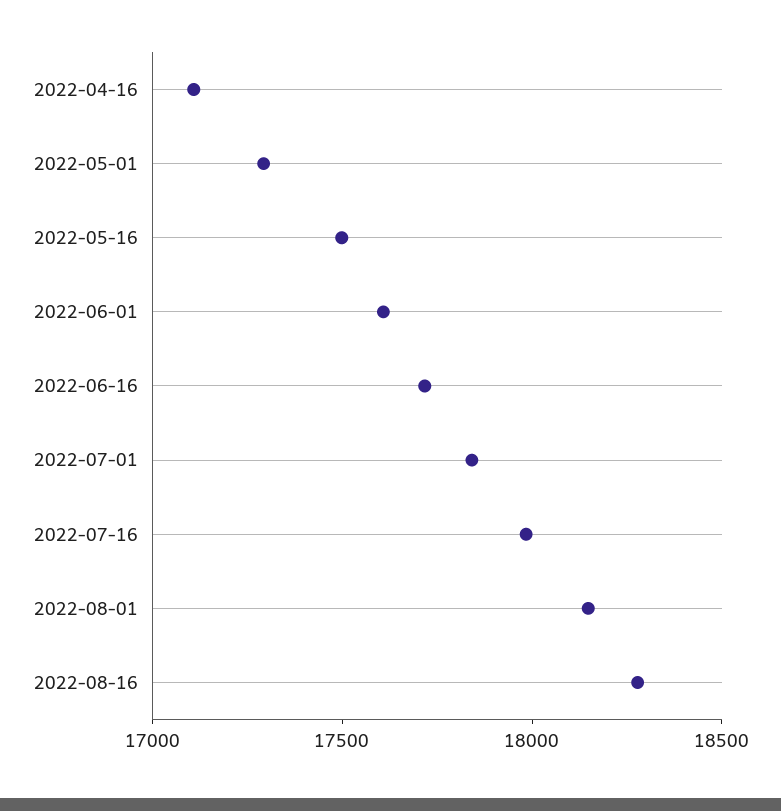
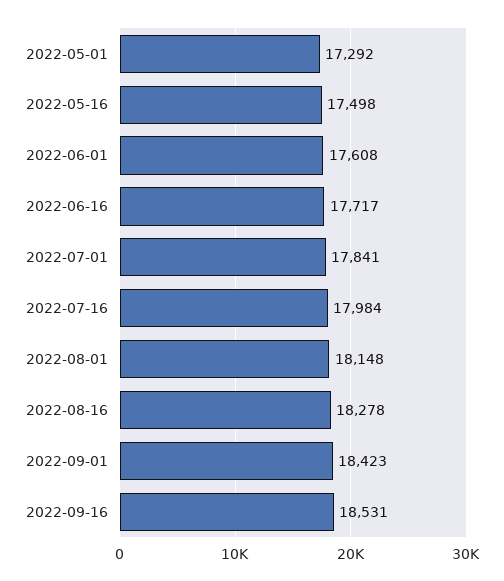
2022-04-16: 17100 -> none
2022-09-01: none -> 18423
2022-09-16: none -> 18531

